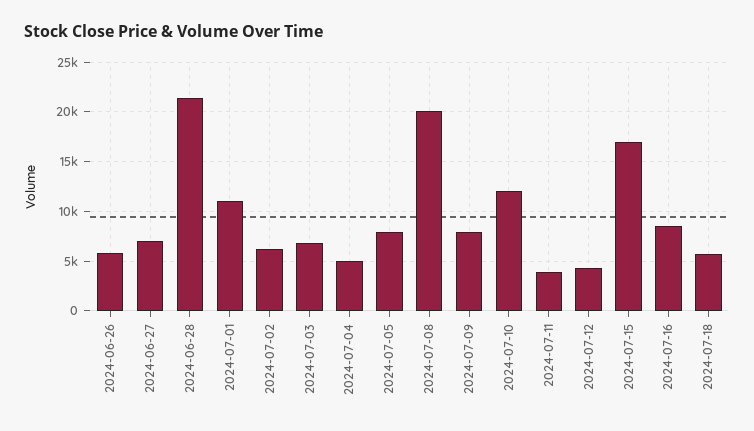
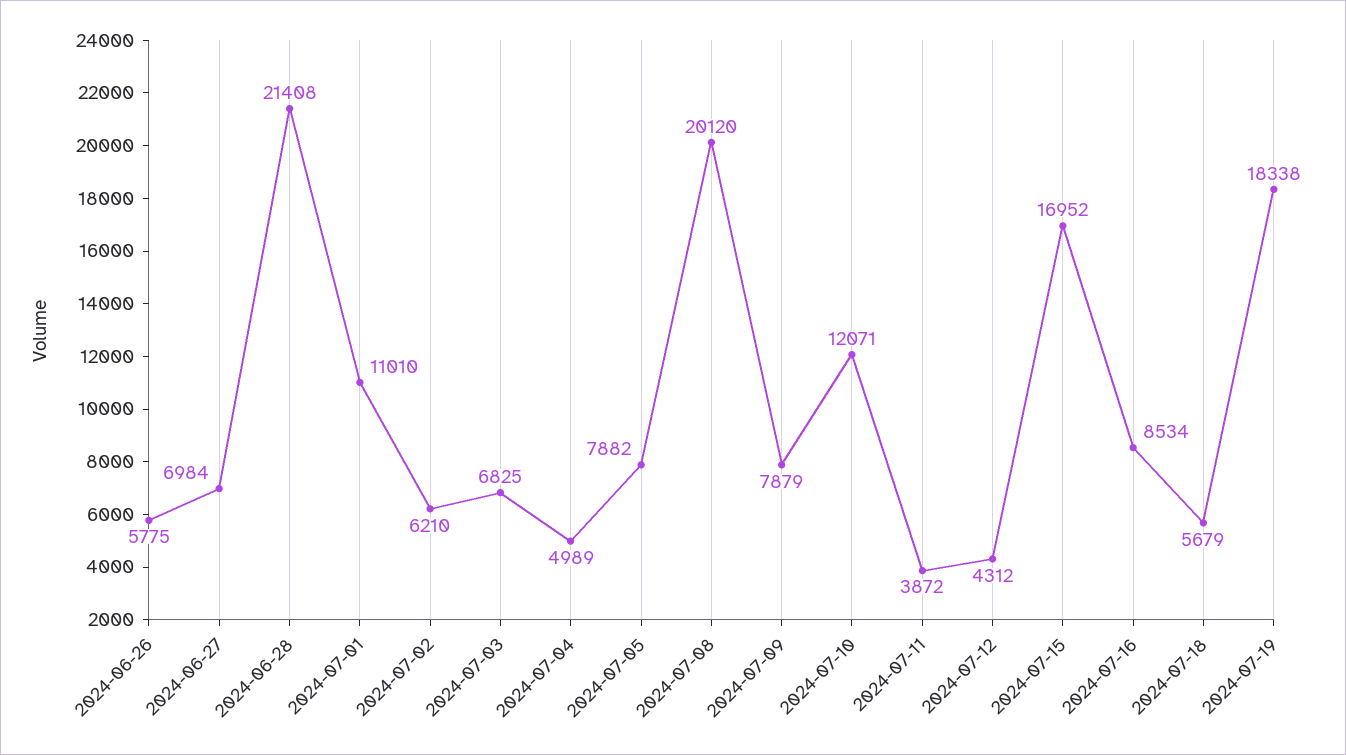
2024-07-19: none -> 18338

